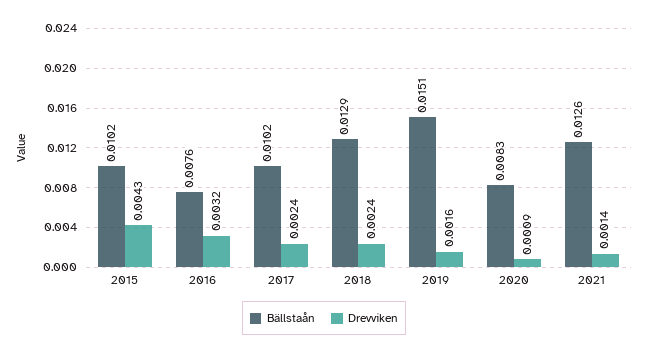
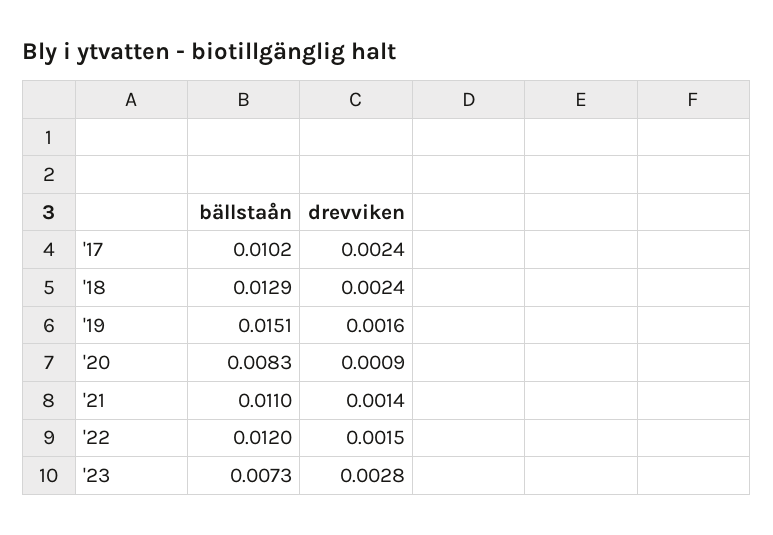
Bällstaån, 2015: 0.0102 -> none
Drevviken, 2015: 0.0043 -> none
Bällstaån, 2016: 0.0076 -> none
Drevviken, 2016: 0.0032 -> none
Bällstaån, 2021: 0.0126 -> 0.011
Bällstaån, '22: none -> 0.012
Drevviken, '22: none -> 0.0015
Bällstaån, '23: none -> 0.0073
Drevviken, '23: none -> 0.0028

